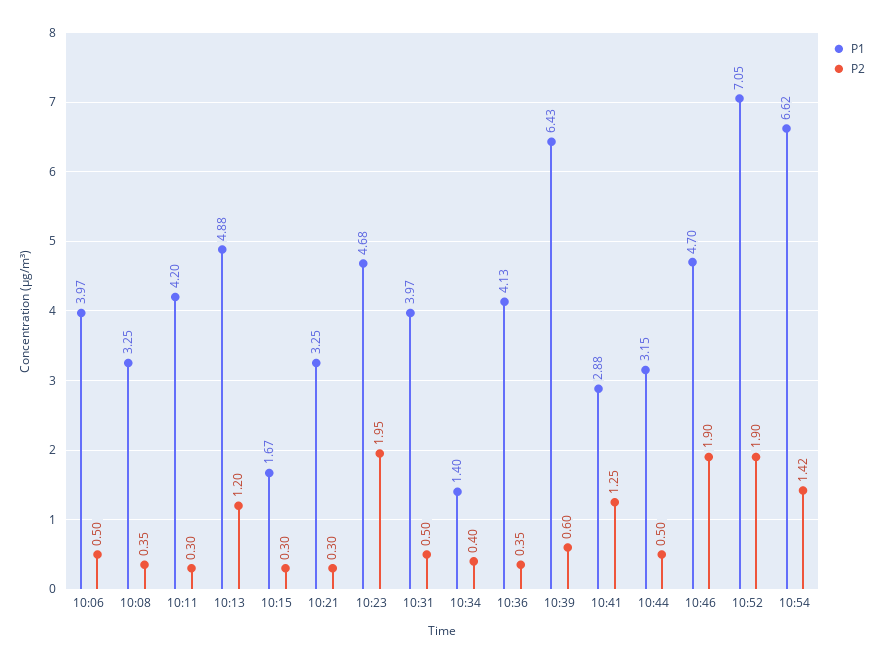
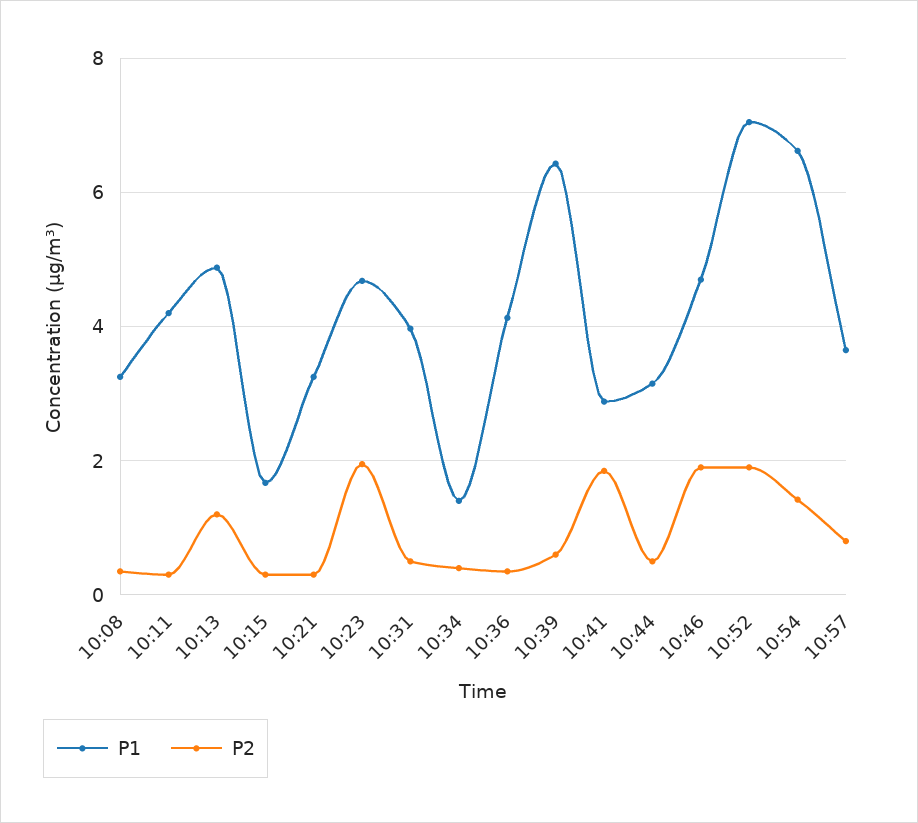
P1, 10:06: 3.97 -> none
P2, 10:06: 0.5 -> none
P2, 10:41: 1.25 -> 1.8
P1, 10:57: none -> 3.6
P2, 10:57: none -> 0.8

